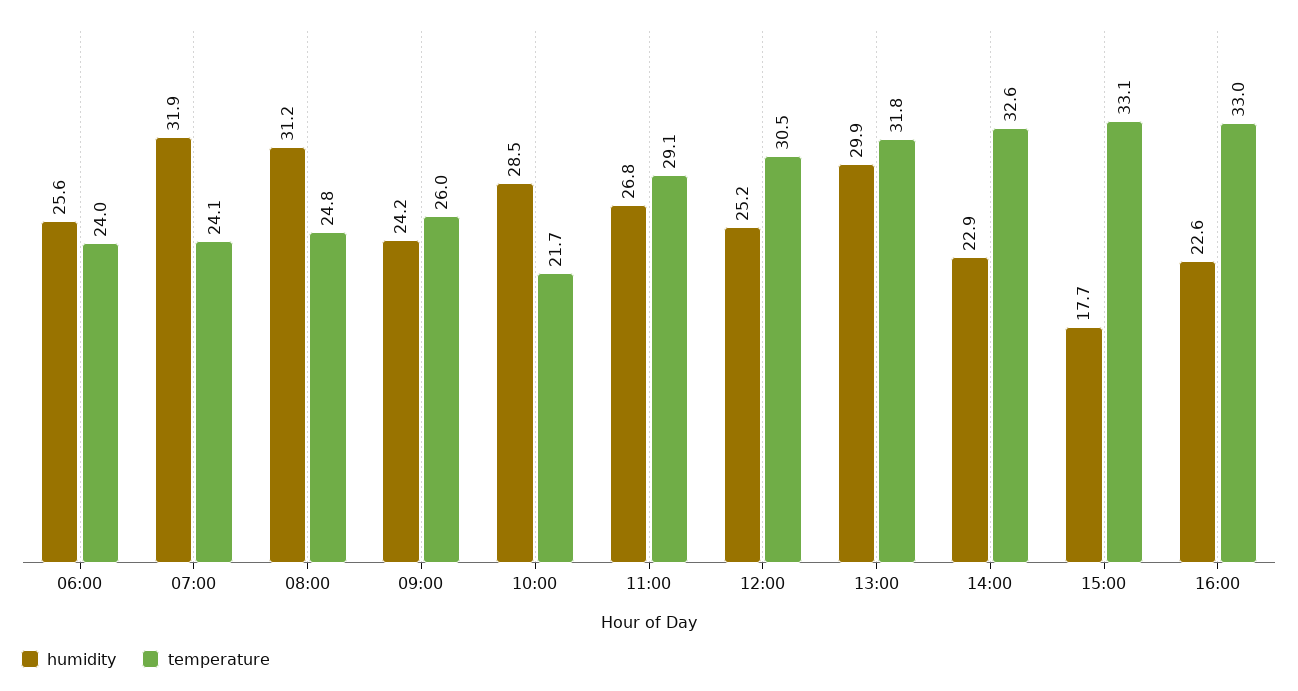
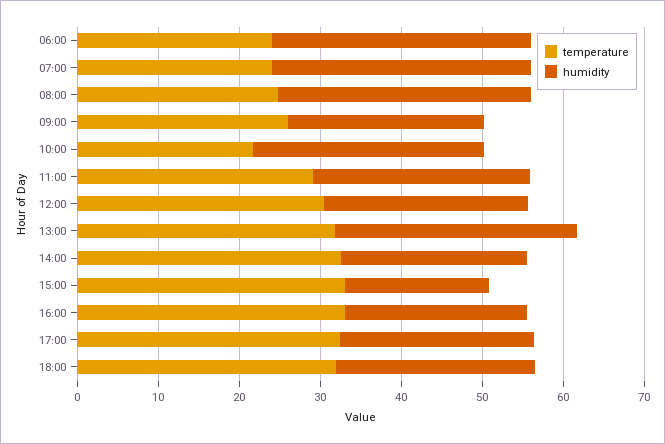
humidity, 06:00: 25.6 -> 32
temperature, 17:00: none -> 32
humidity, 17:00: none -> 24
temperature, 18:00: none -> 32
humidity, 18:00: none -> 24

